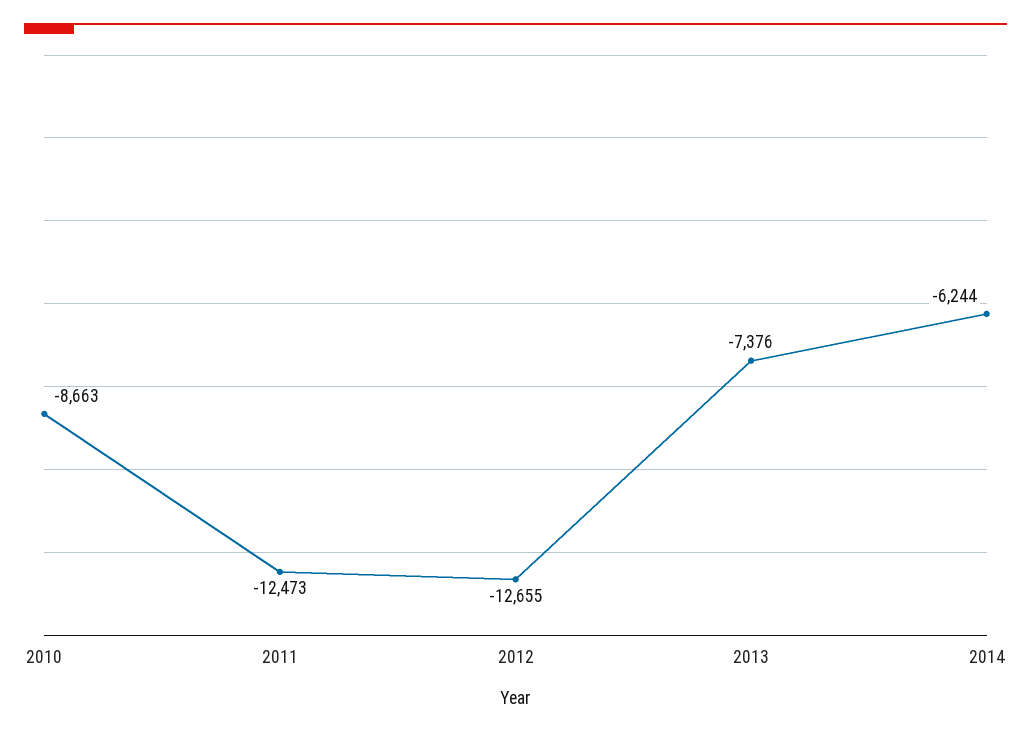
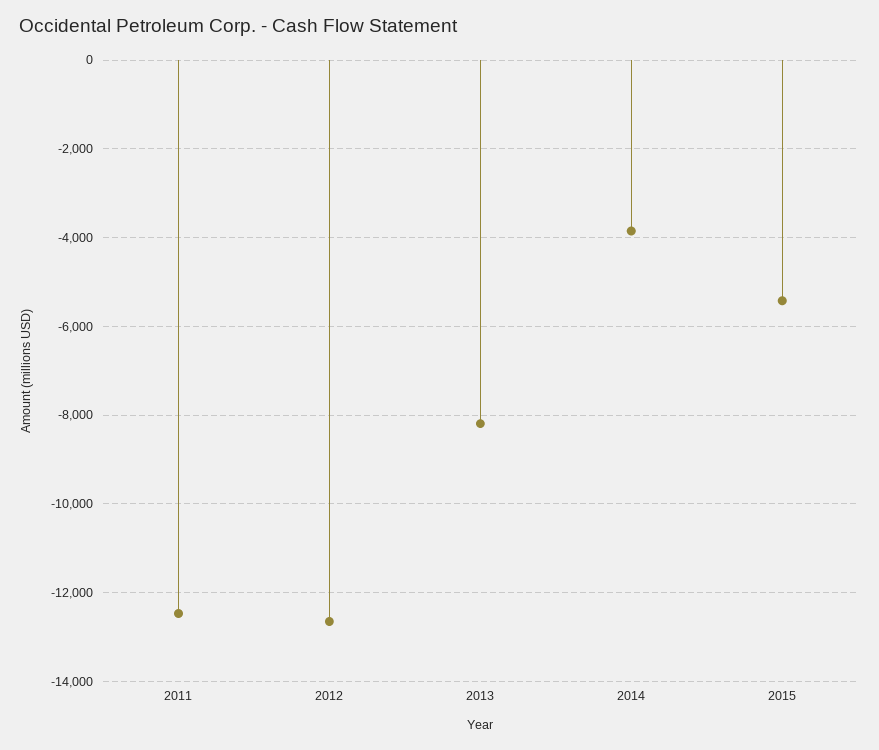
2010: -8663 -> none
2013: -7376 -> -8200
2014: -6244 -> -3800
2015: none -> -5400

